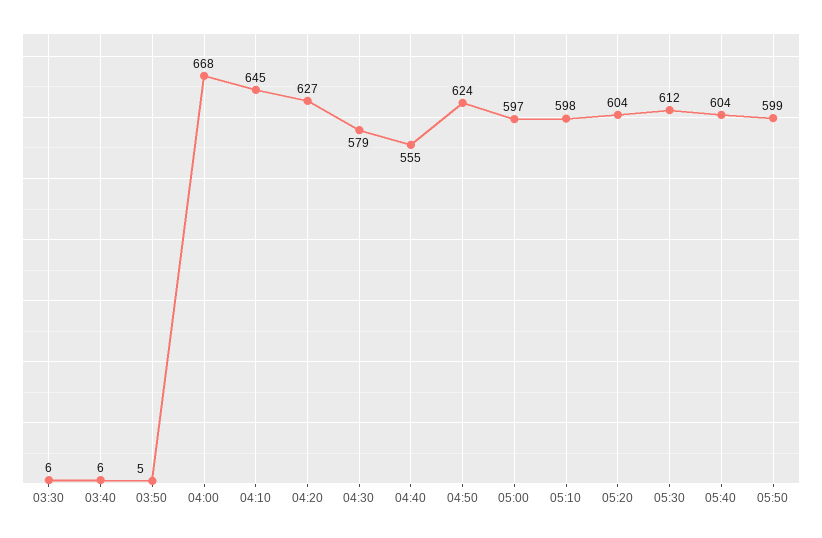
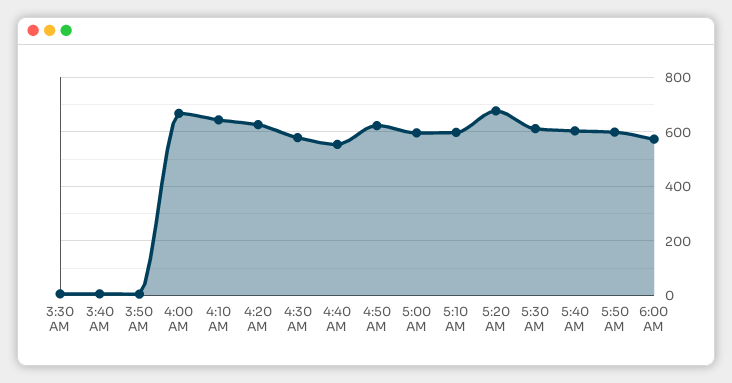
05:20: 604 -> 675
6:00 AM: none -> 575

